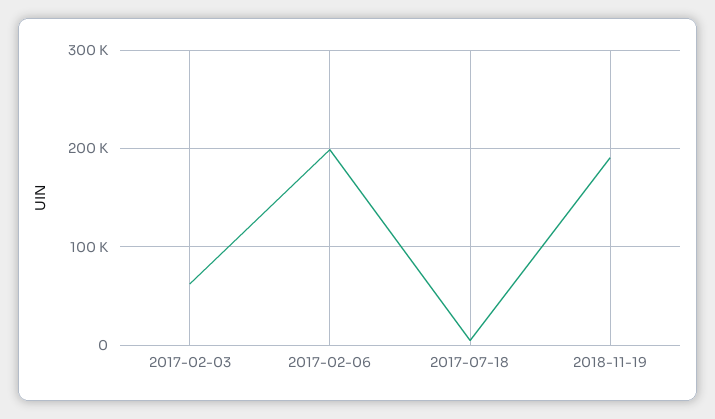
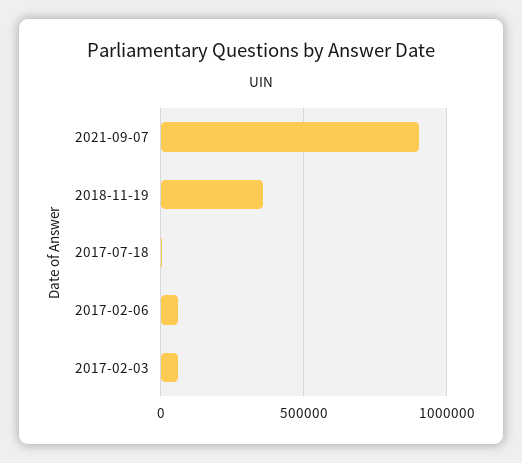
2017-02-06: 200000 -> 50000
2018-11-19: 190000 -> 350000
2021-09-07: none -> 900000

